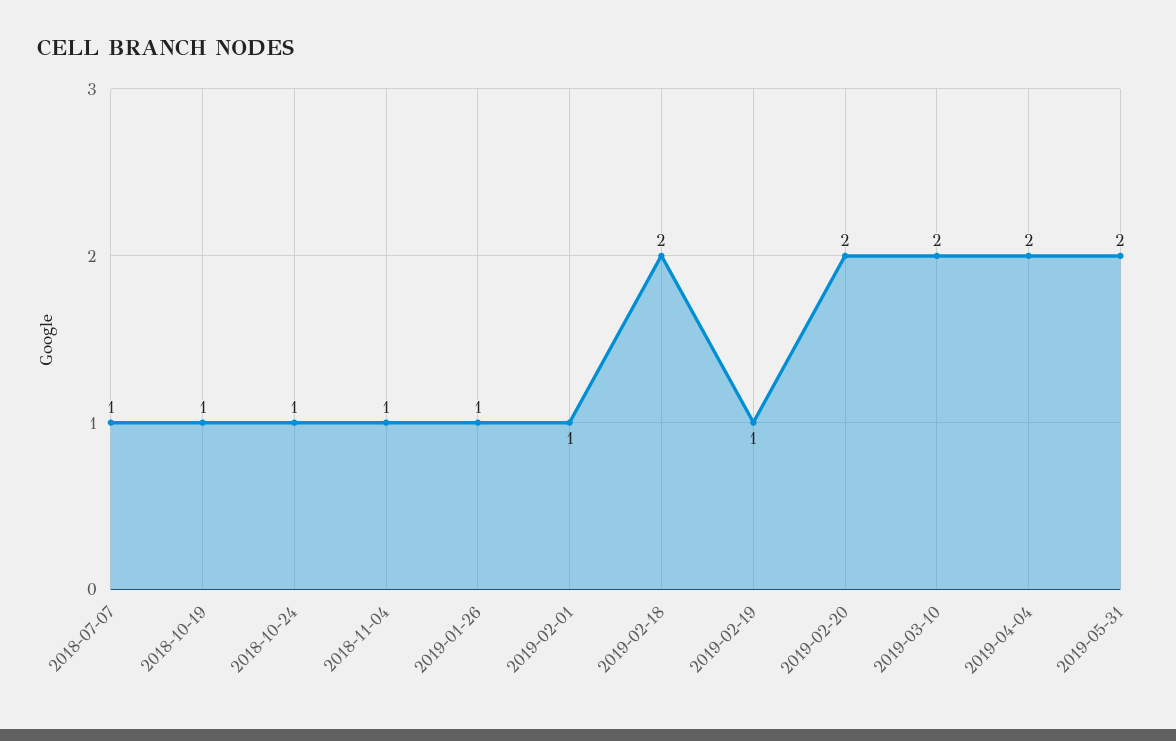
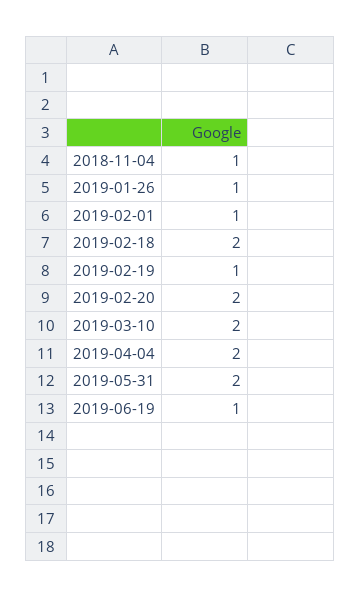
2018-07-07: 1 -> none
2018-10-19: 1 -> none
2018-10-24: 1 -> none
2019-06-19: none -> 1

